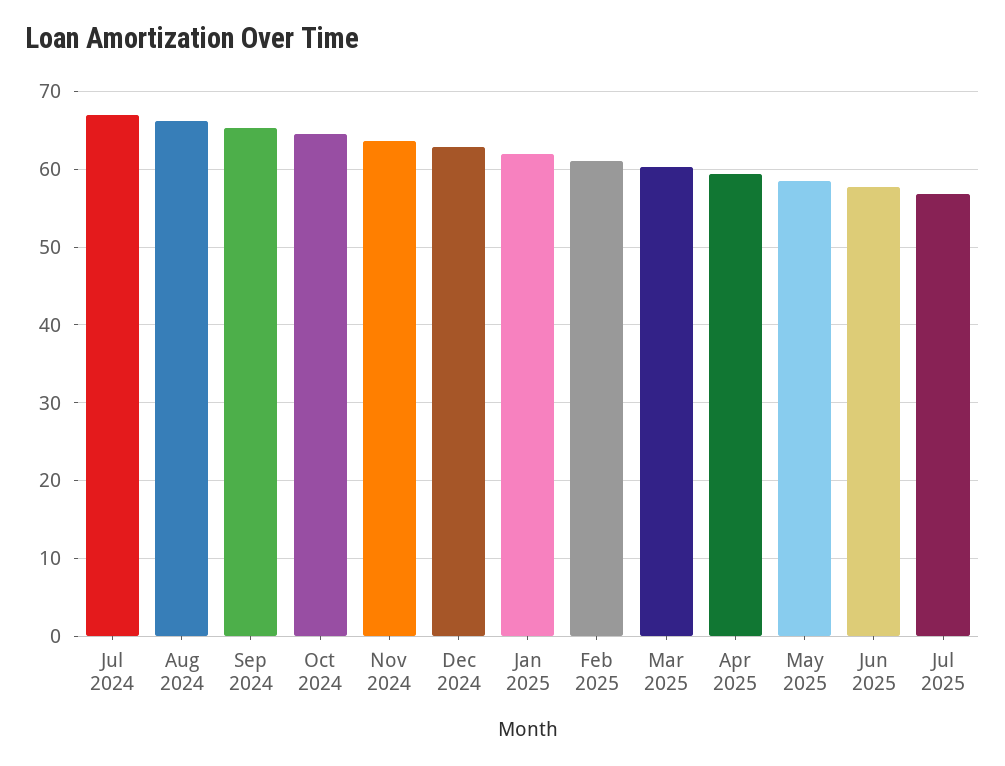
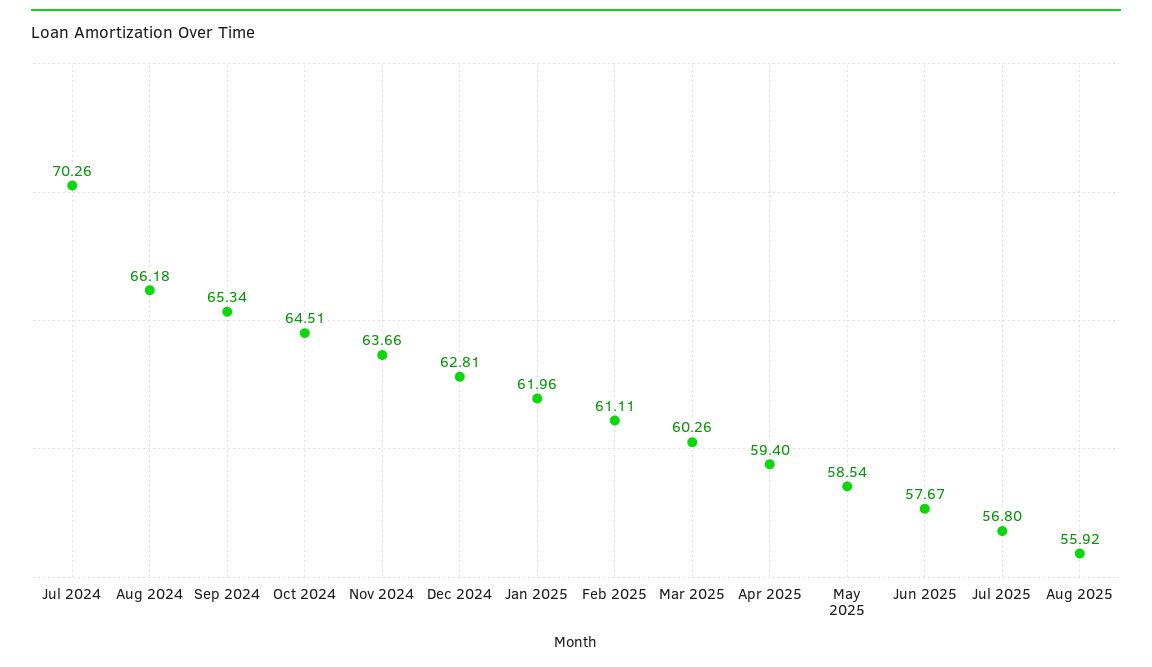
Jul 2024: 67 -> 70.26
Aug 2025: none -> 55.92

